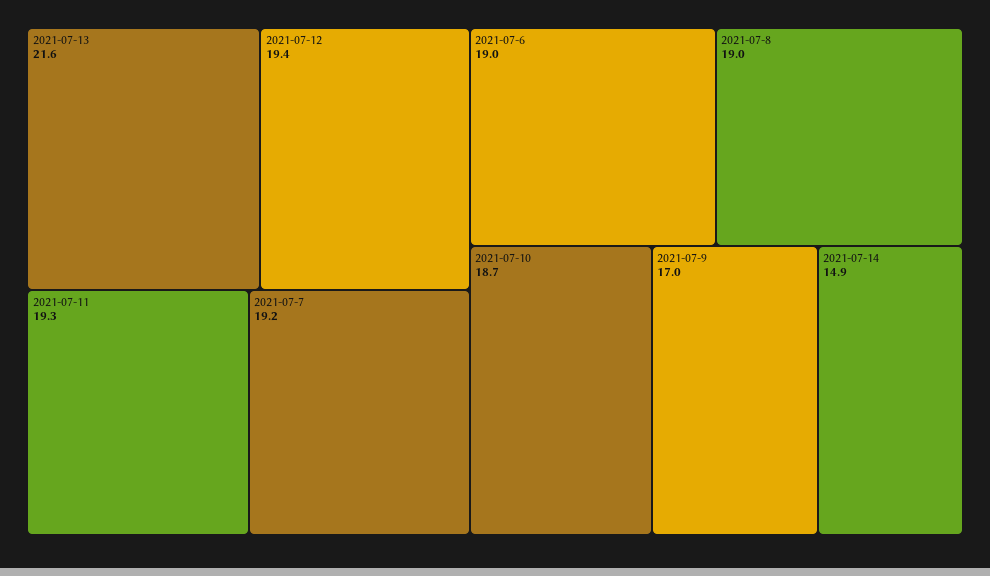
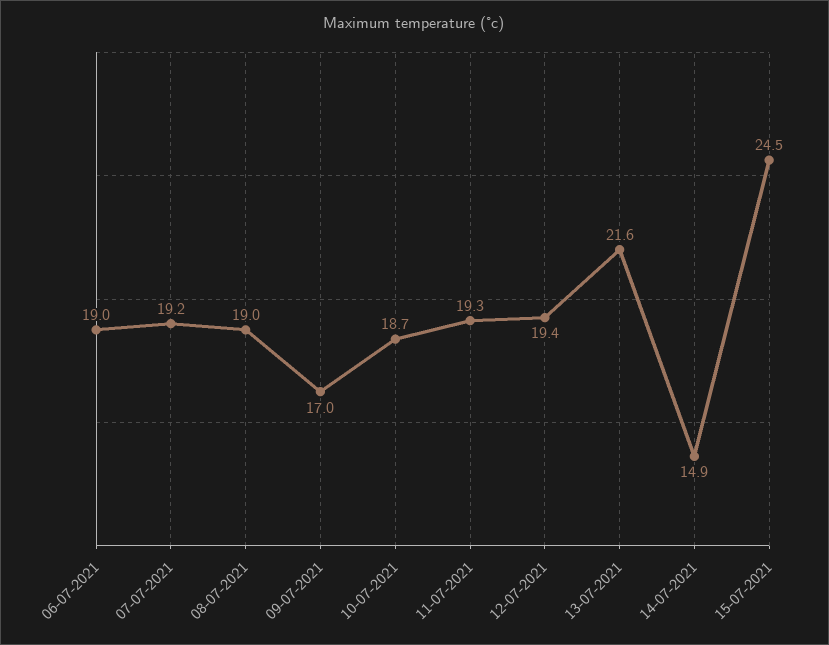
15-07-2021: none -> 24.5

